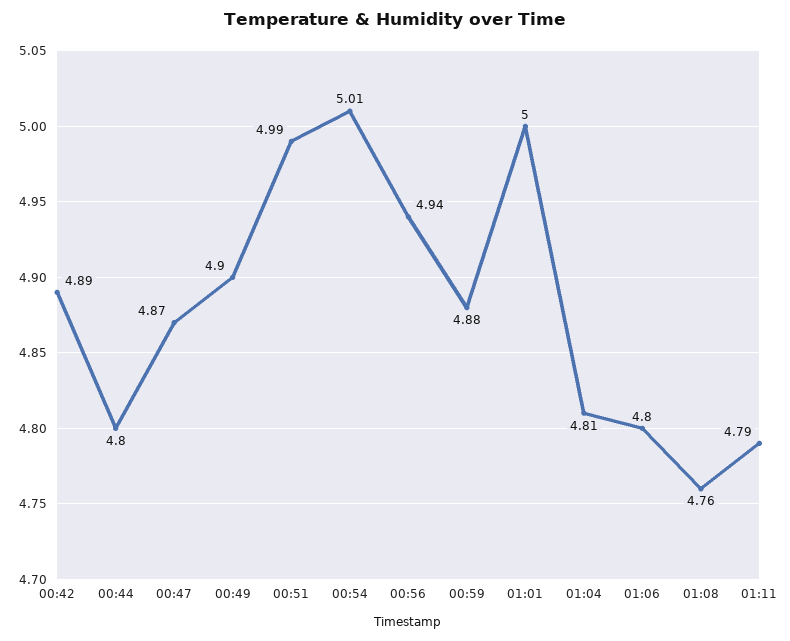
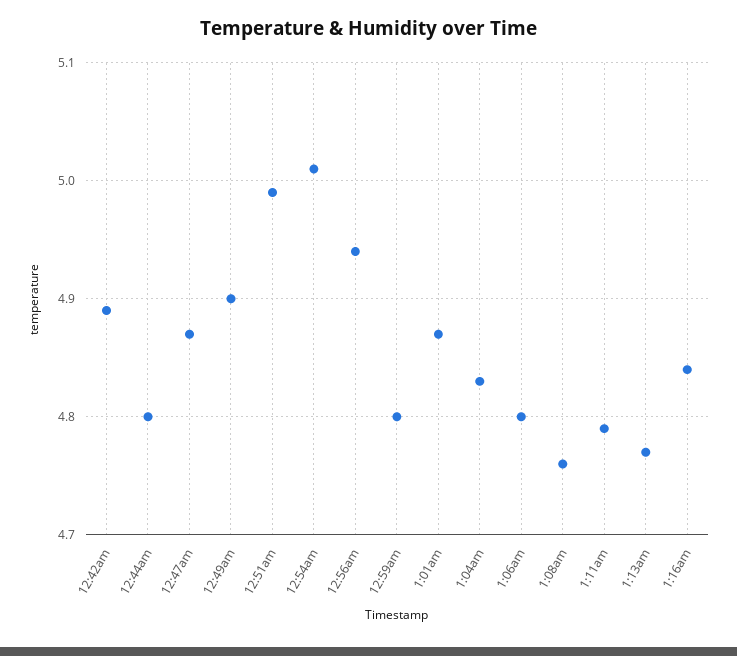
00:59: 4.88 -> 4.8
01:01: 5 -> 4.87
01:04: 4.81 -> 4.83
1:13am: none -> 4.77
1:16am: none -> 4.84

